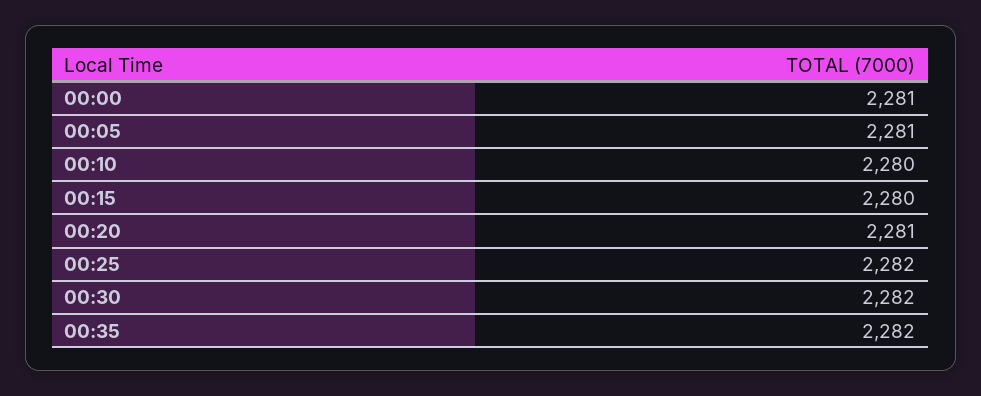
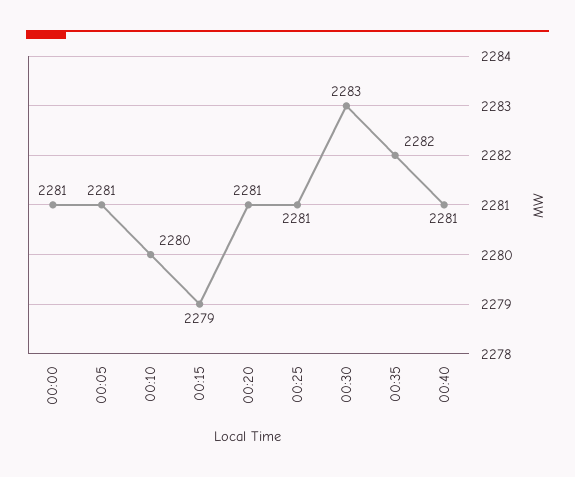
00:15: 2280 -> 2279
00:25: 2282 -> 2281
00:30: 2282 -> 2283
00:40: none -> 2281

